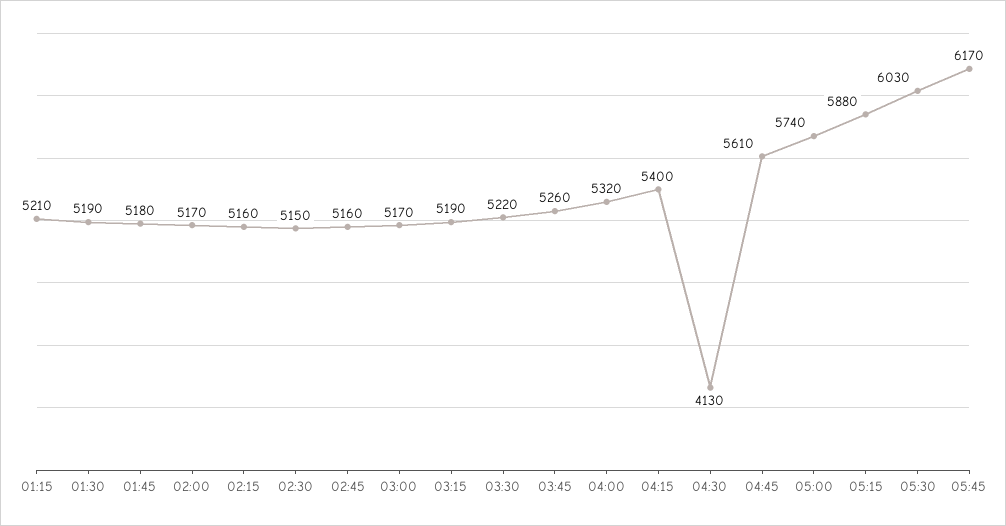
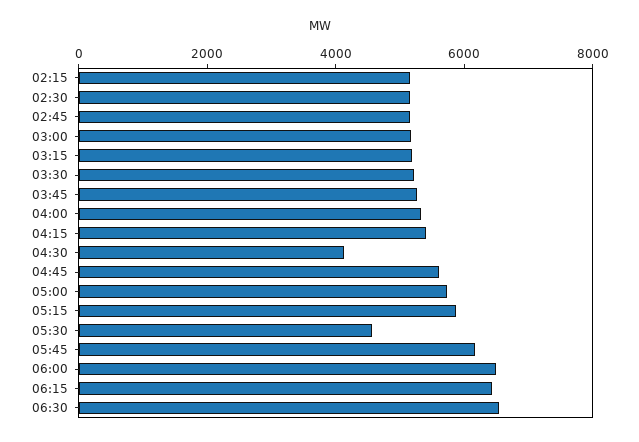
01:15: 5210 -> none
01:30: 5190 -> none
01:45: 5180 -> none
02:00: 5170 -> none
05:30: 6030 -> 4500
06:00: none -> 6500
06:15: none -> 6500
06:30: none -> 6500

